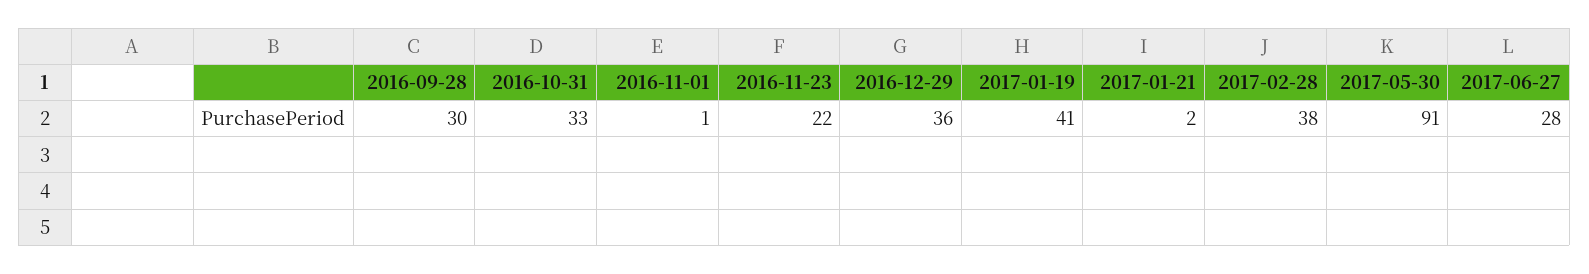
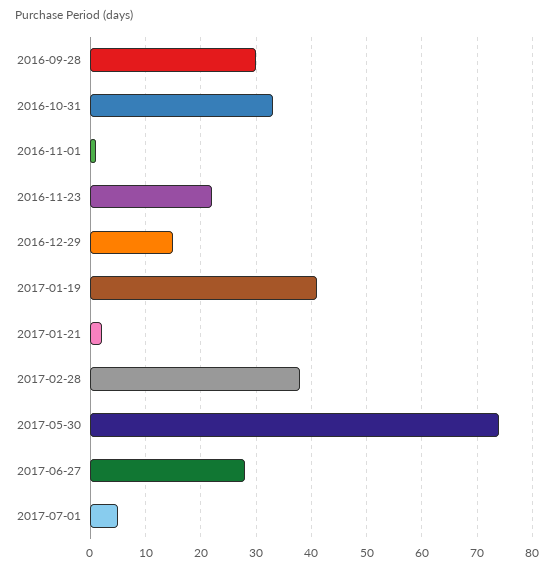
2016-12-29: 36 -> 15
2017-05-30: 91 -> 75
2017-07-01: none -> 5

